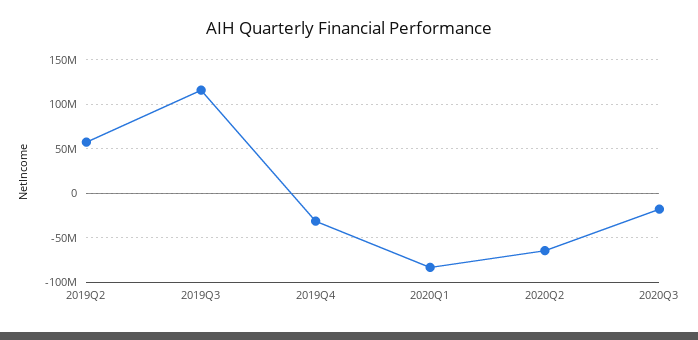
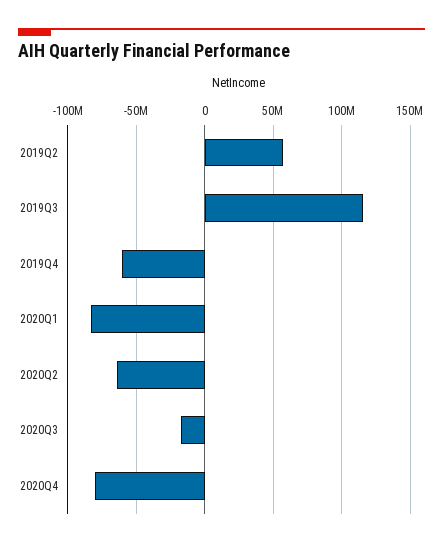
2019Q4: -30000000 -> -60000000
2020Q4: none -> -80000000

